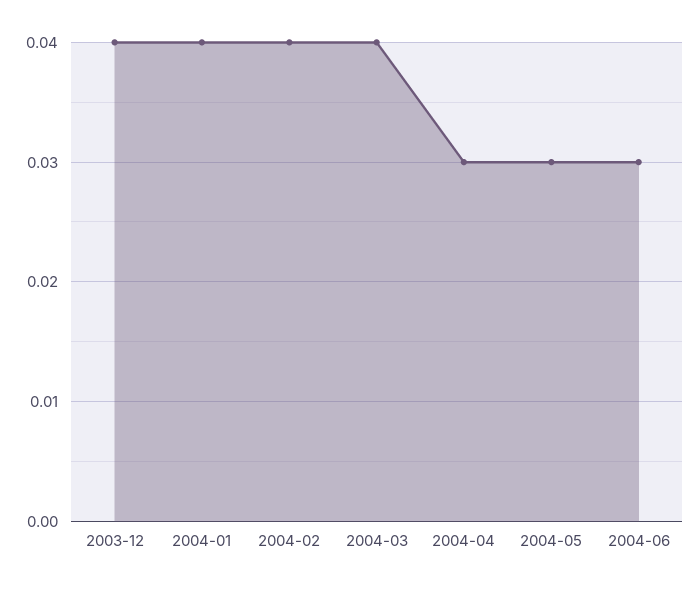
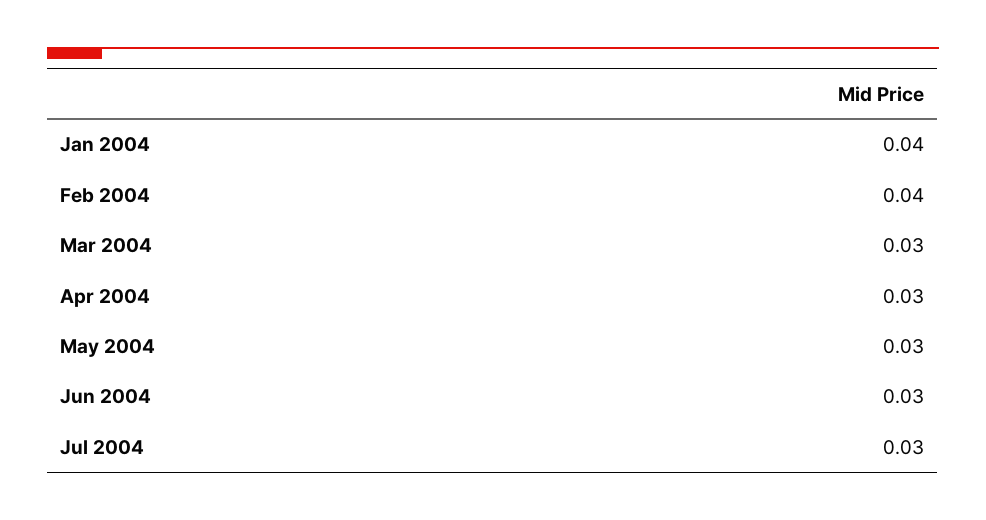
2003-12: 0.04 -> none
2004-03: 0.04 -> 0.03
Jul 2004: none -> 0.03

